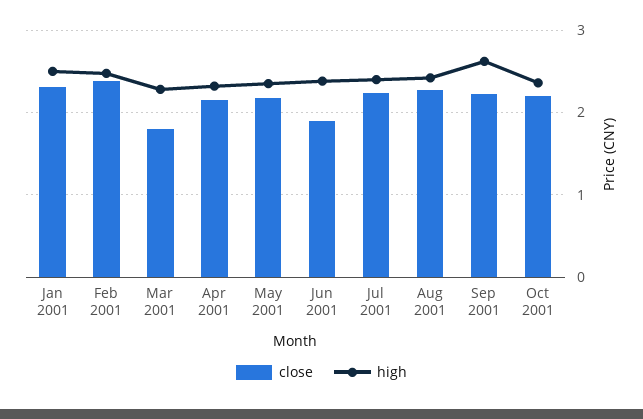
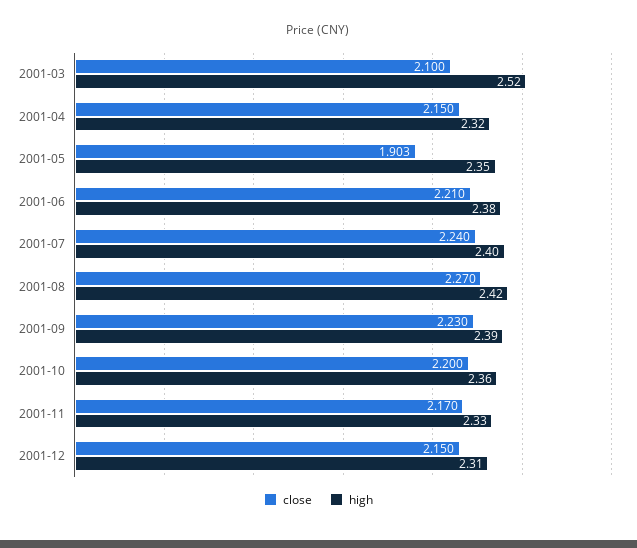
close, Jan 2001: 2.3 -> none
high, Jan 2001: 2.5 -> none
close, Feb 2001: 2.4 -> none
high, Feb 2001: 2.5 -> none
close, Mar 2001: 1.8 -> 2.1
high, Mar 2001: 2.3 -> 2.52
close, May 2001: 2.2 -> 1.903
close, Jun 2001: 1.9 -> 2.21
high, Sep 2001: 2.6 -> 2.39
close, 2001-11: none -> 2.17
high, 2001-11: none -> 2.33
close, 2001-12: none -> 2.15
high, 2001-12: none -> 2.31

